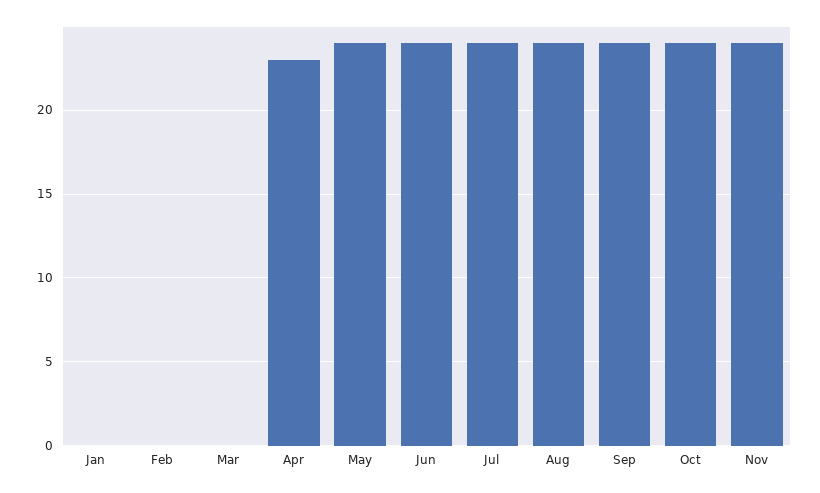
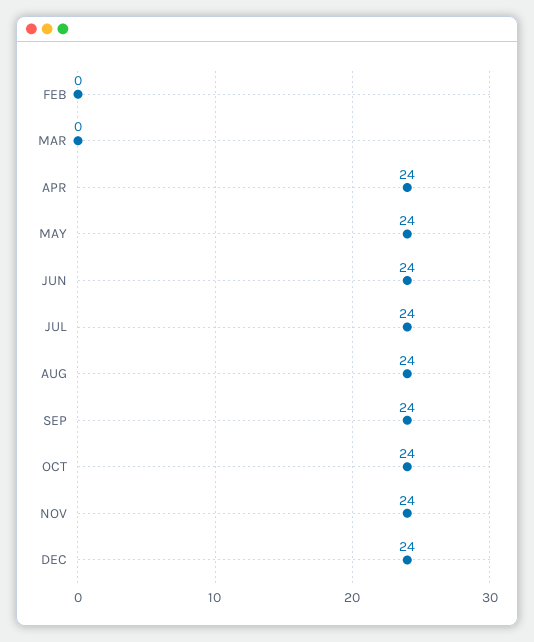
Jan: 0 -> none
Apr: 23 -> 24
DEC: none -> 24

